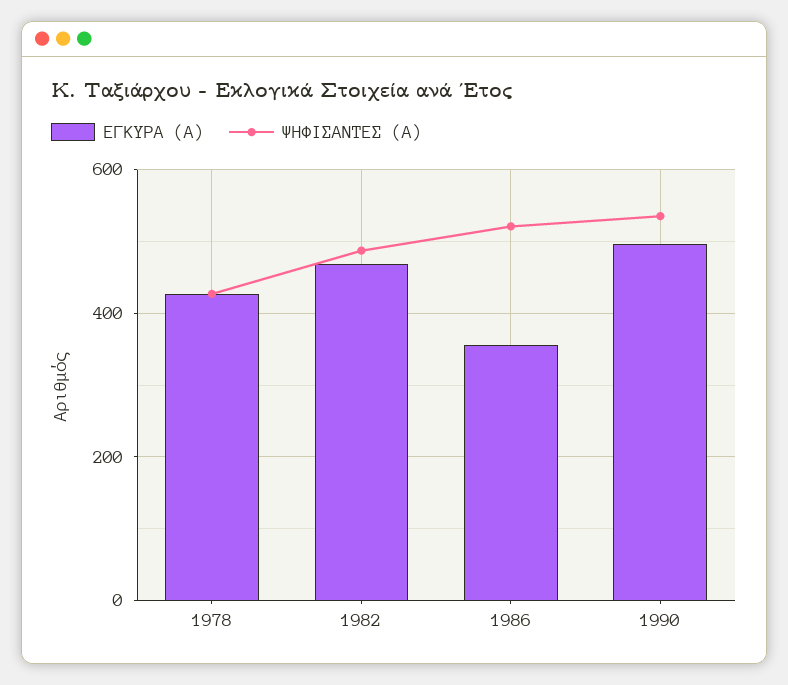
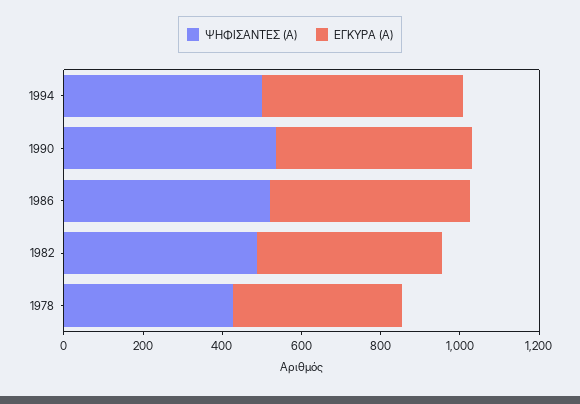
ΕΓΚΥΡΑ (Α), 1986: 360 -> 500
ΨΗΦΙΣΑΝΤΕΣ (Α), 1994: none -> 500
ΕΓΚΥΡΑ (Α), 1994: none -> 500

